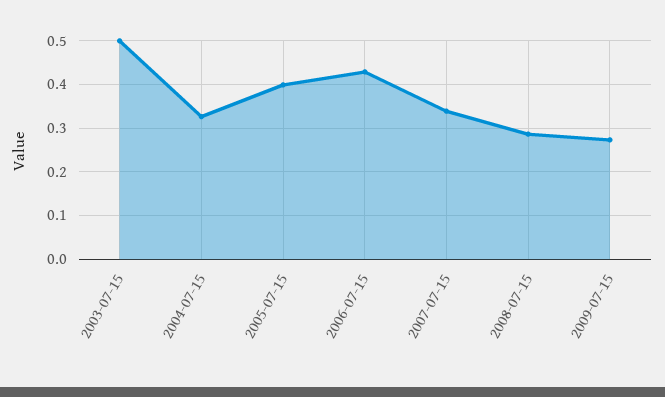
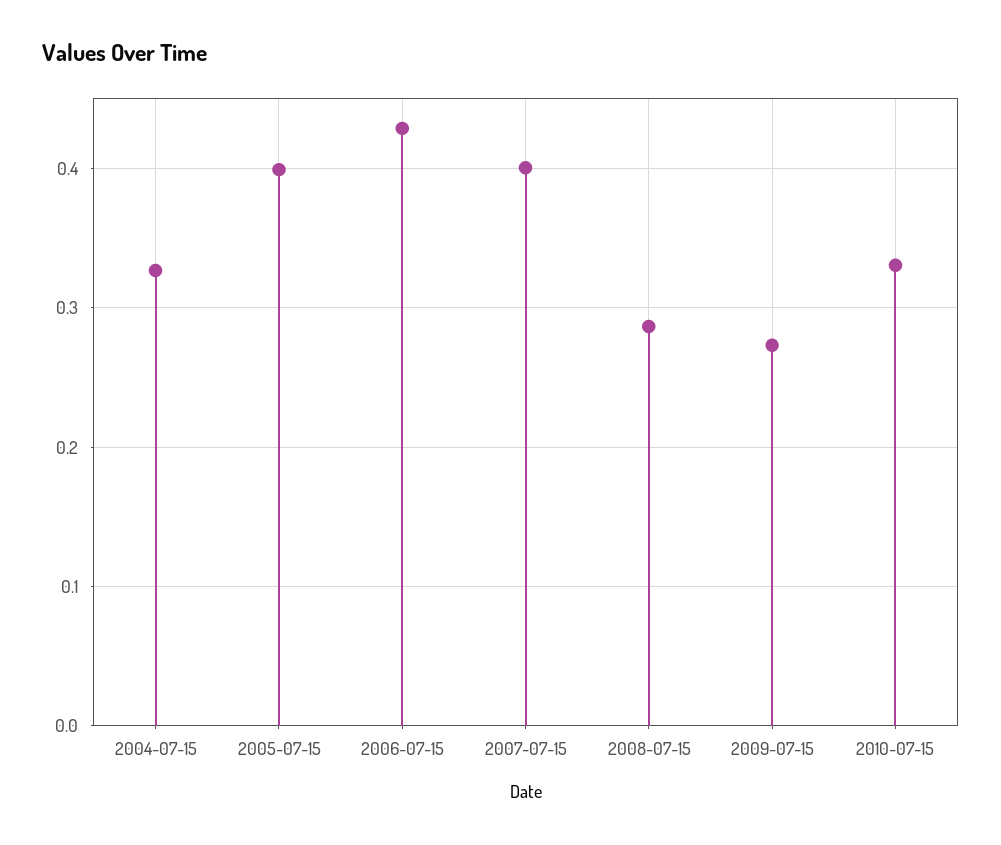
2003-07-15: 0.5 -> none
2007-07-15: 0.34 -> 0.4
2010-07-15: none -> 0.33

